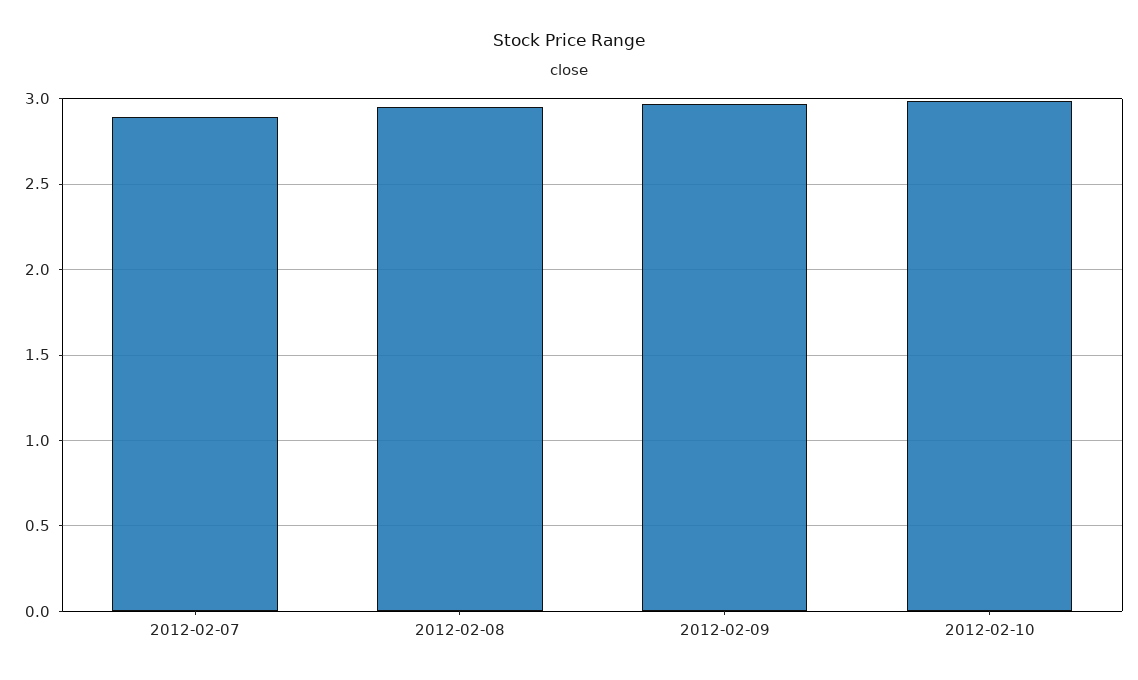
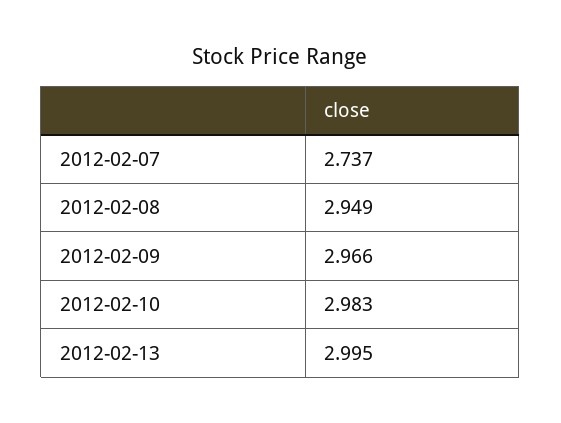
2012-02-07: 2.9 -> 2.737
2012-02-13: none -> 2.995

